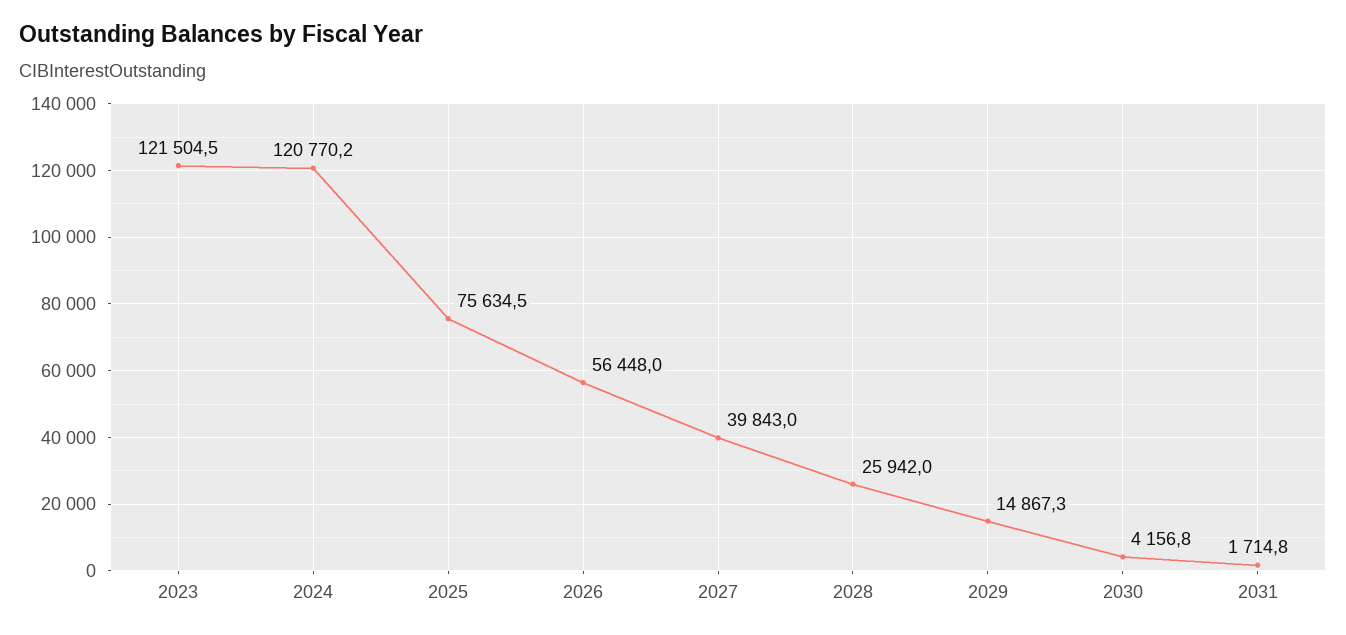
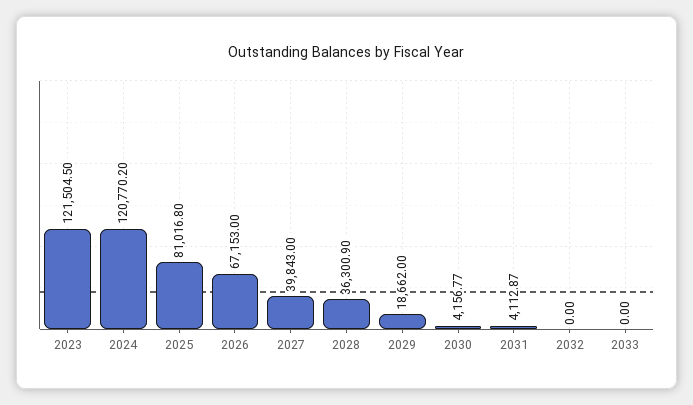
2025: 75634.5 -> 81016.8
2026: 56448 -> 67153
2028: 25942 -> 36300.9
2029: 14867.3 -> 18662
2031: 1714.8 -> 4112.87
2032: none -> 0
2033: none -> 0

